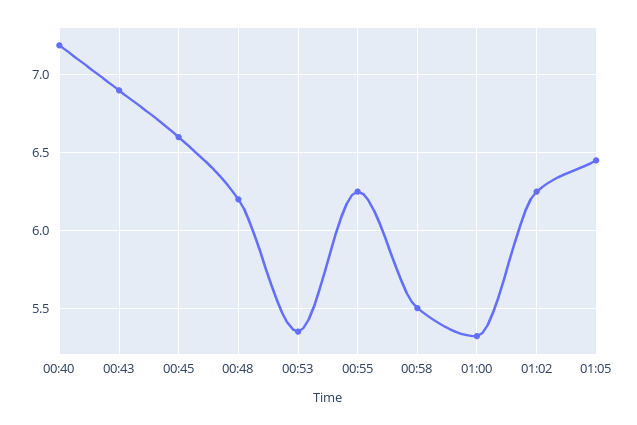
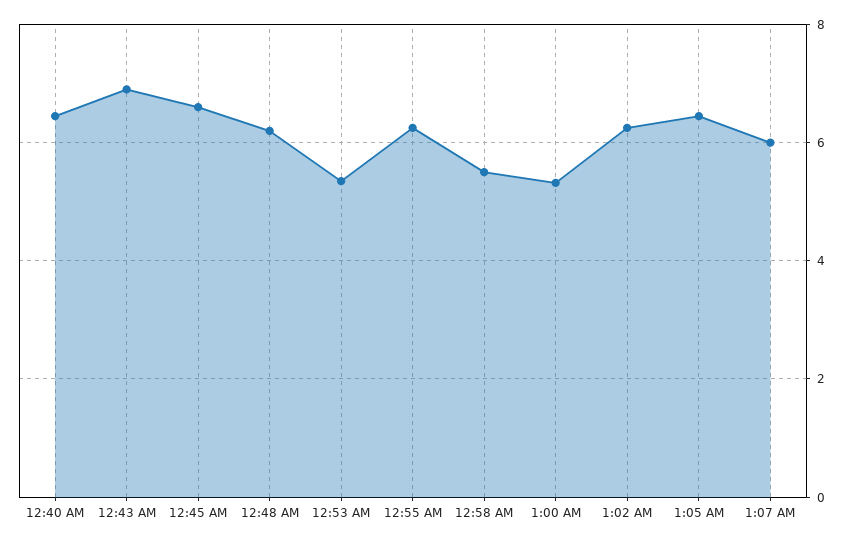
00:40: 7.2 -> 6.4
1:07 AM: none -> 6

